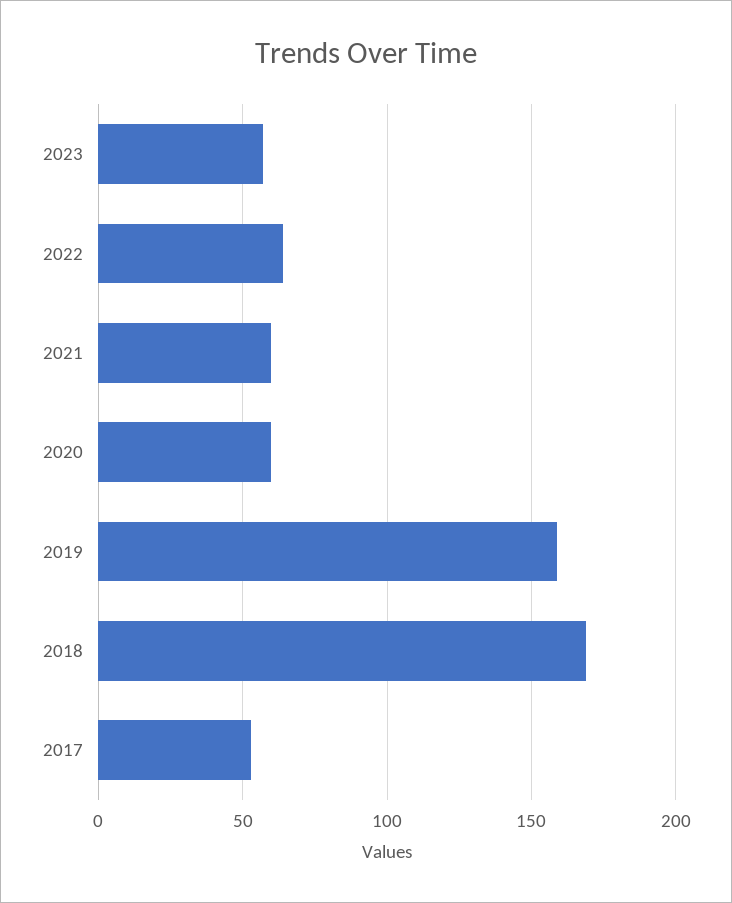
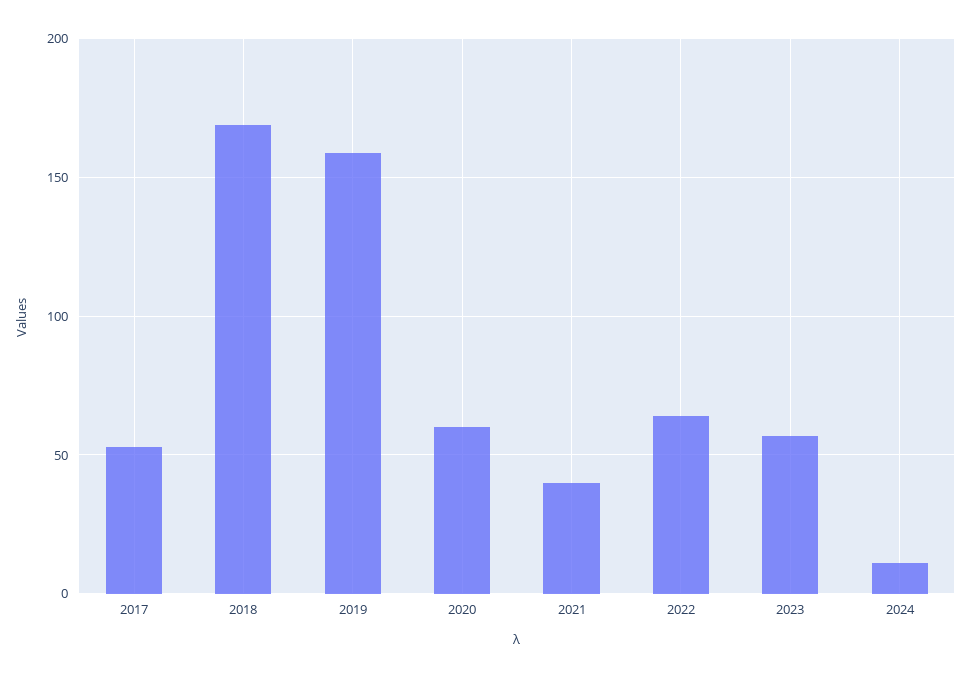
2021: 60 -> 40
2024: none -> 10

